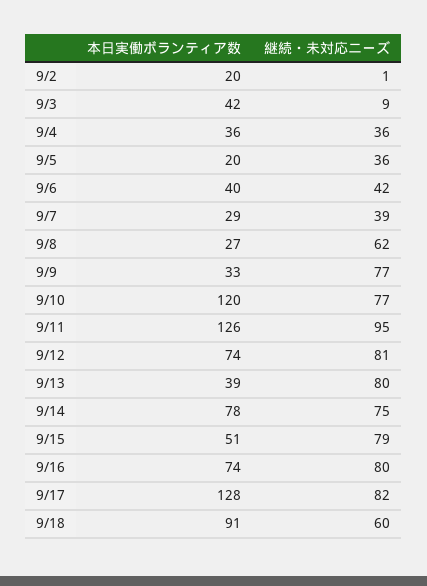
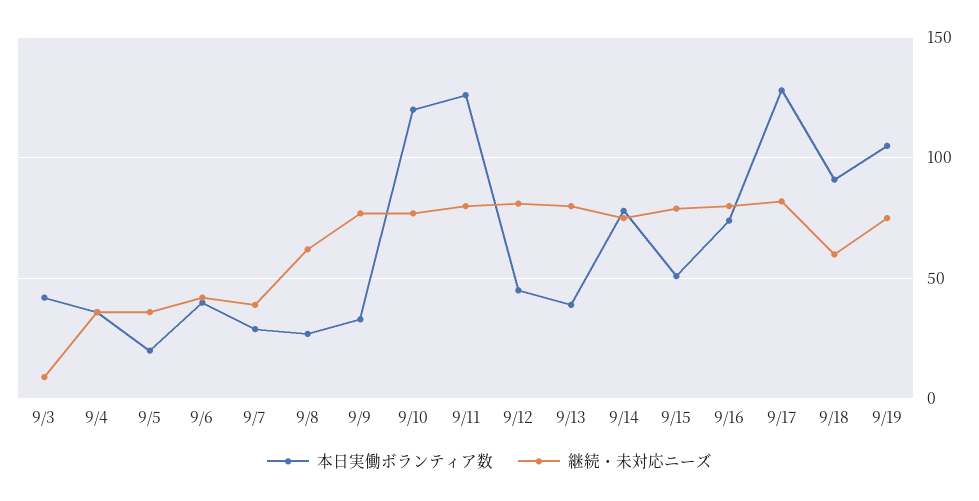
本日実働ボランティア数, 9/2: 20 -> none
継続・未対応ニーズ, 9/2: 1 -> none
継続・未対応ニーズ, 9/11: 95 -> 80
本日実働ボランティア数, 9/12: 74 -> 45
本日実働ボランティア数, 9/19: none -> 105
継続・未対応ニーズ, 9/19: none -> 75

